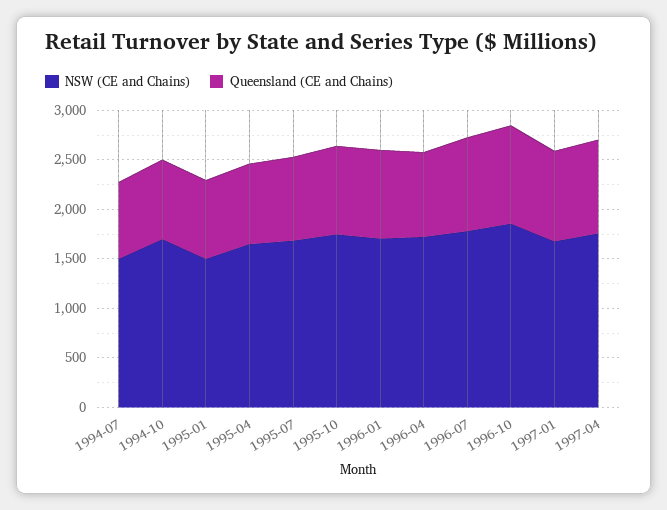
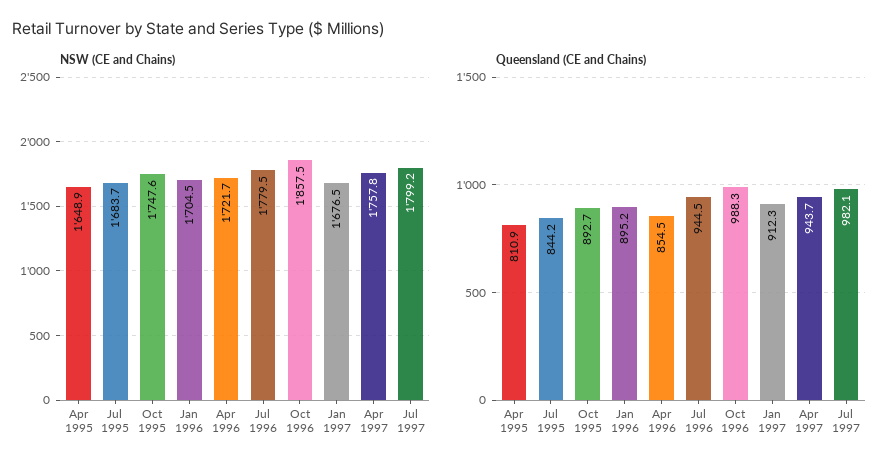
NSW (CE and Chains), 1994-07: 1500 -> none
Queensland (CE and Chains), 1994-07: 800 -> none
NSW (CE and Chains), 1994-10: 1700 -> none
Queensland (CE and Chains), 1994-10: 800 -> none
NSW (CE and Chains), 1995-01: 1500 -> none
Queensland (CE and Chains), 1995-01: 800 -> none
NSW (CE and Chains), Jul 1997: none -> 1799.2
Queensland (CE and Chains), Jul 1997: none -> 982.1

